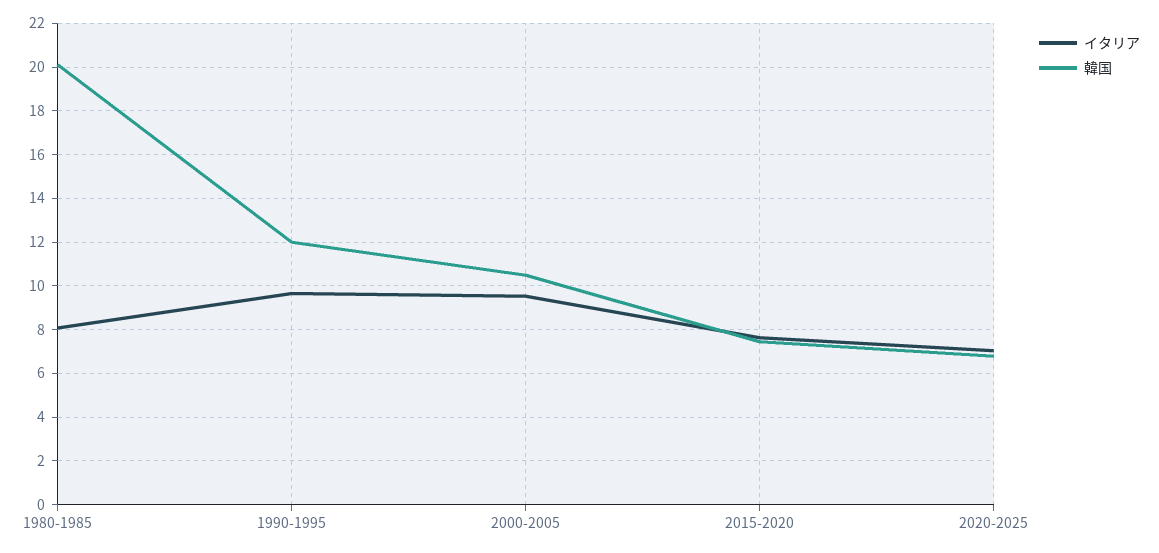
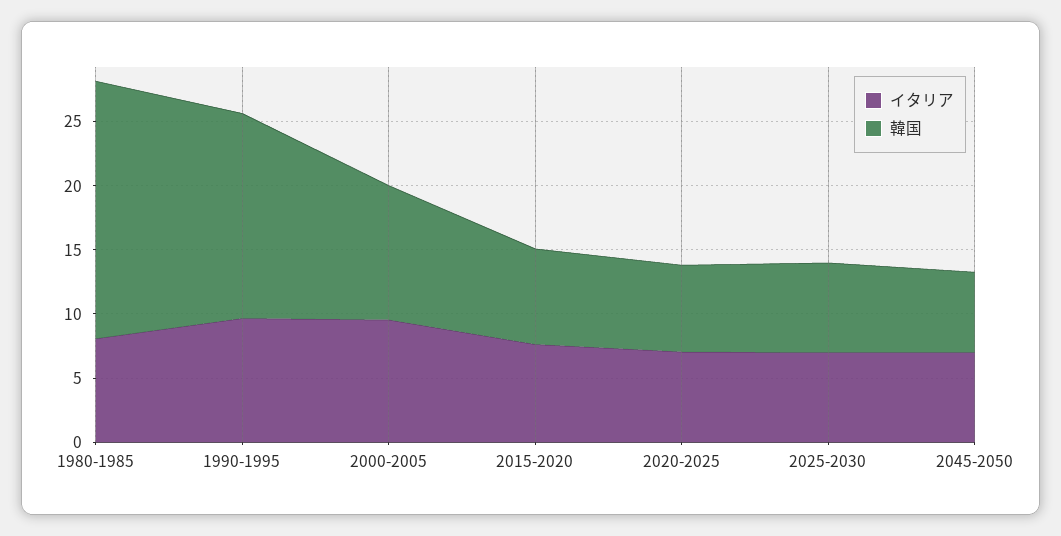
韓国, 1990-1995: 12 -> 16
イタリア, 2025-2030: none -> 7
韓国, 2025-2030: none -> 7
イタリア, 2045-2050: none -> 7
韓国, 2045-2050: none -> 6

